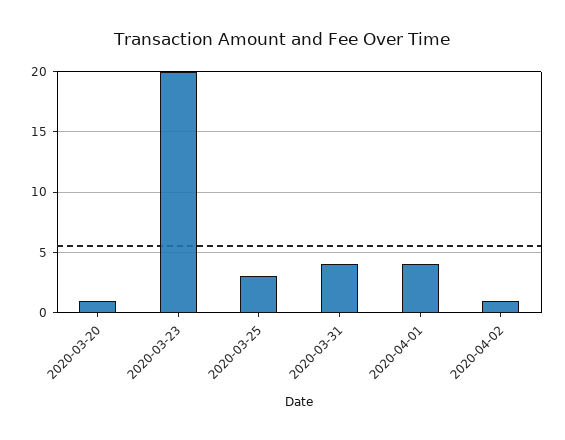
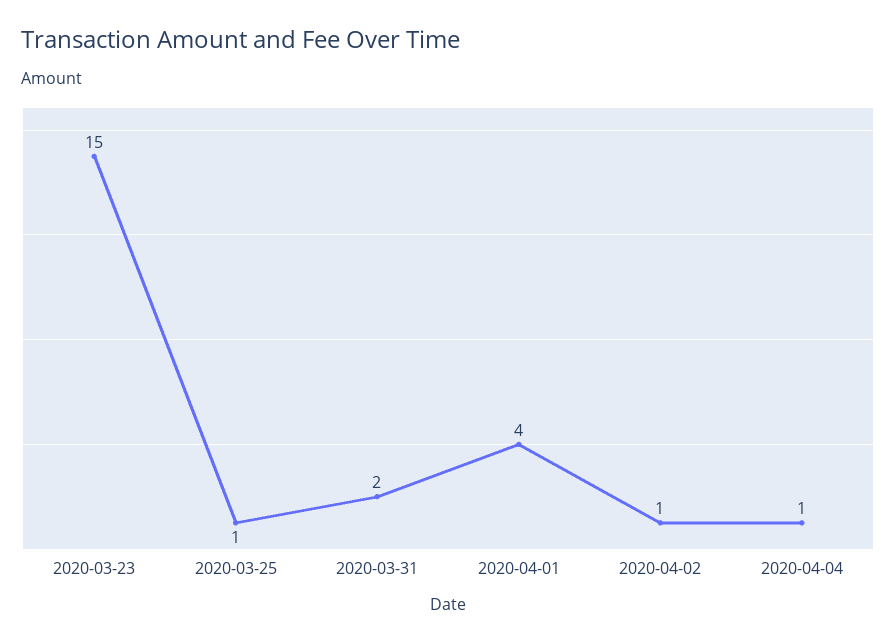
2020-03-20: 1 -> none
2020-03-23: 20 -> 15
2020-03-25: 3 -> 1
2020-03-31: 4 -> 2
2020-04-04: none -> 1

